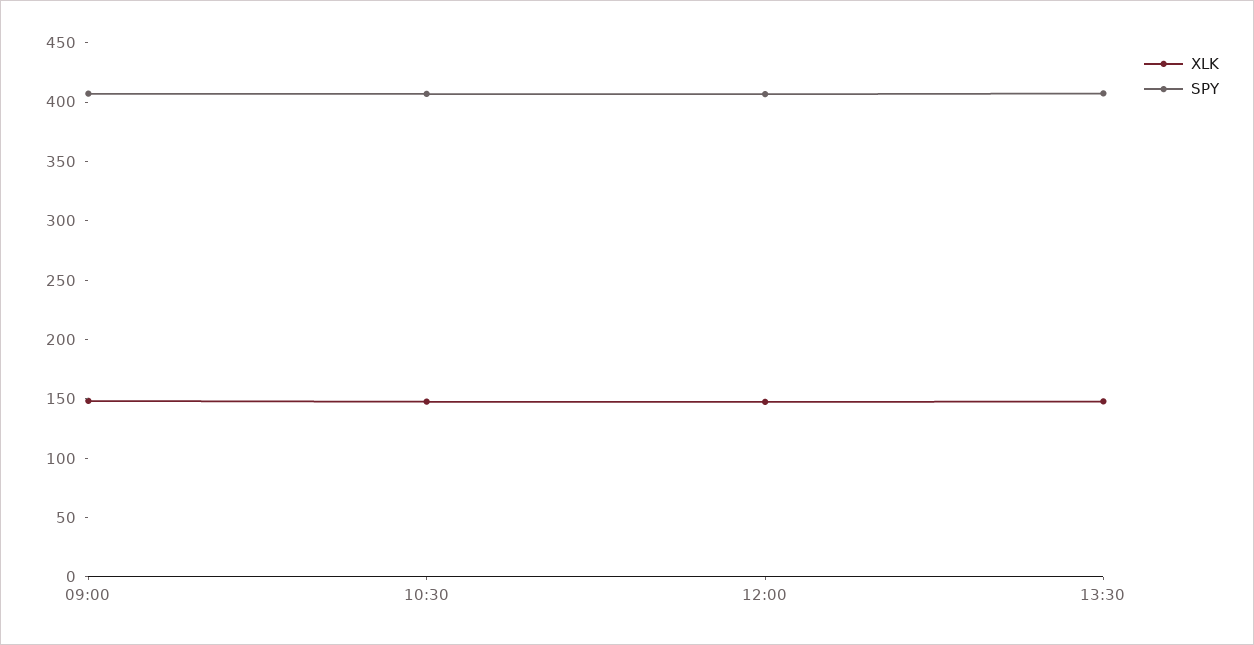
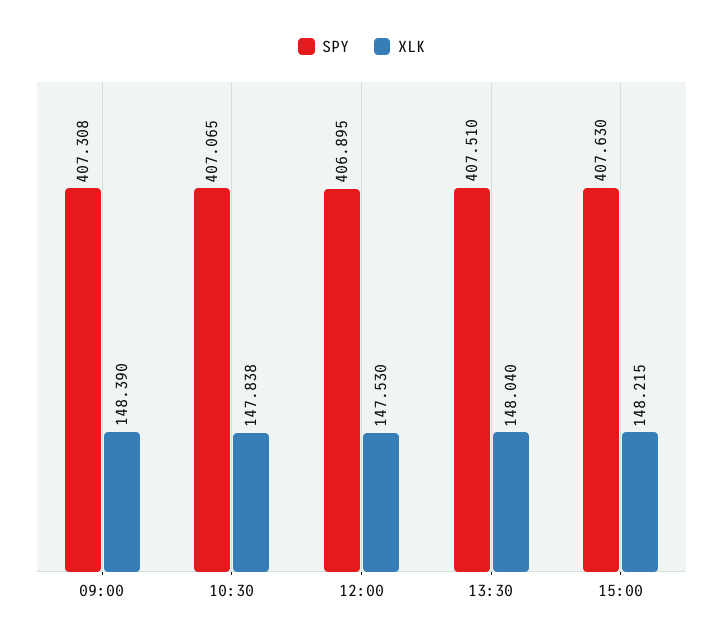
SPY, 15:00: none -> 407.63
XLK, 15:00: none -> 148.215

